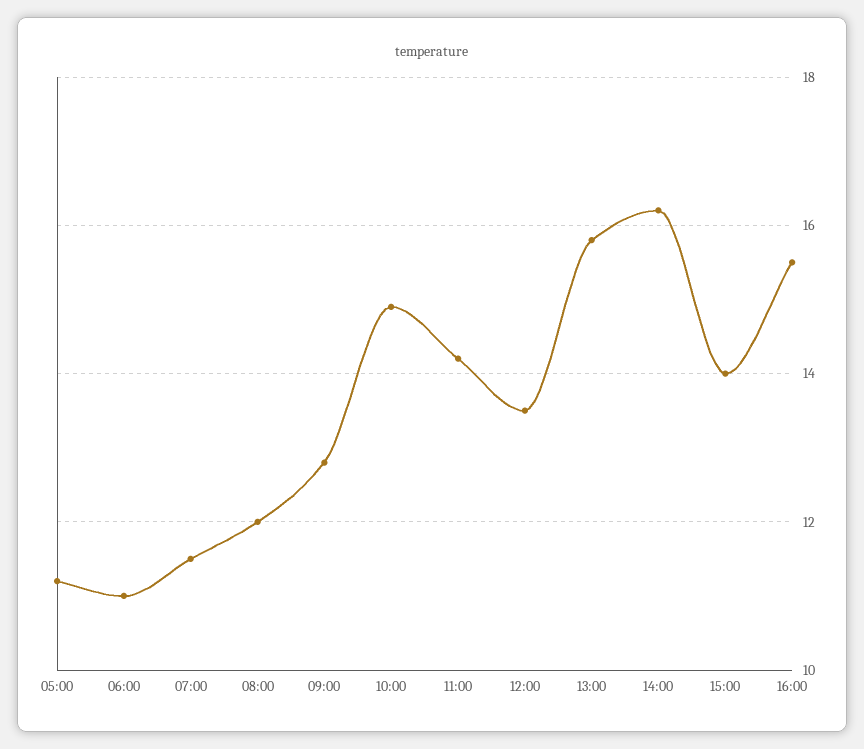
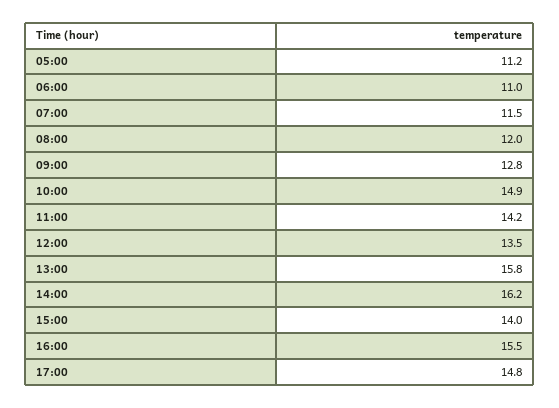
17:00: none -> 14.8

